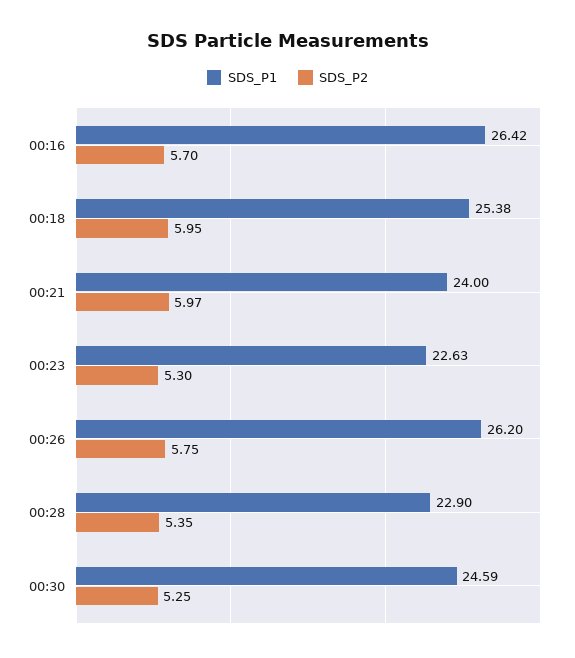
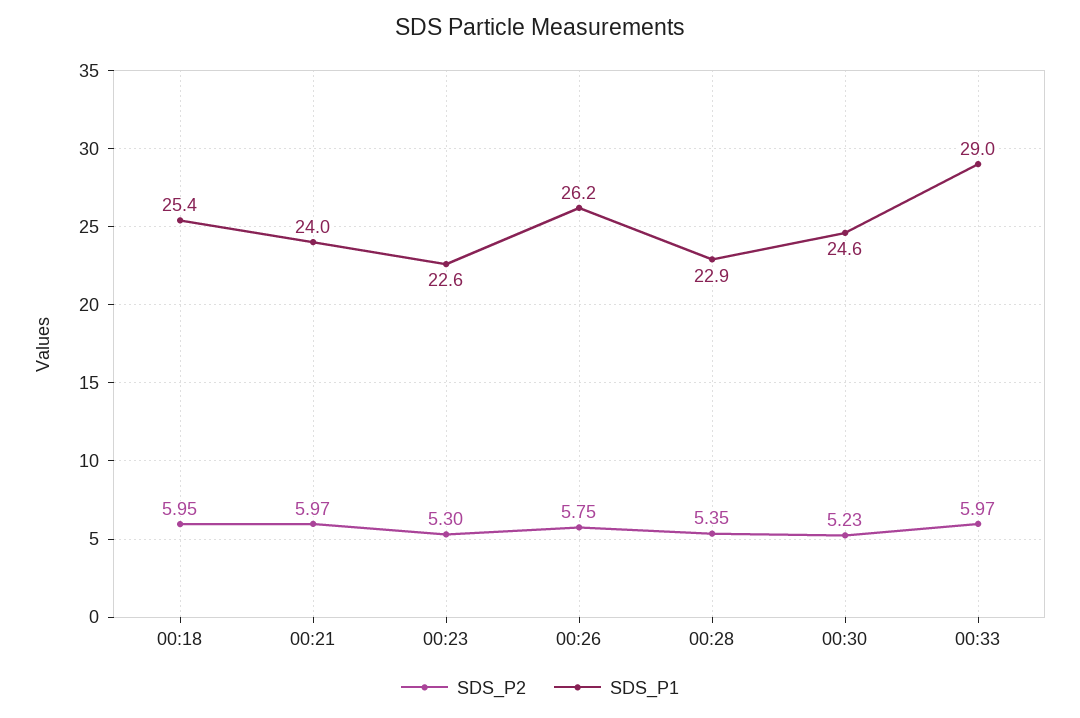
SDS_P1, 00:16: 26.42 -> none
SDS_P2, 00:16: 5.7 -> none
SDS_P2, 00:30: 5.25 -> 5.23
SDS_P2, 00:33: none -> 5.97
SDS_P1, 00:33: none -> 29

